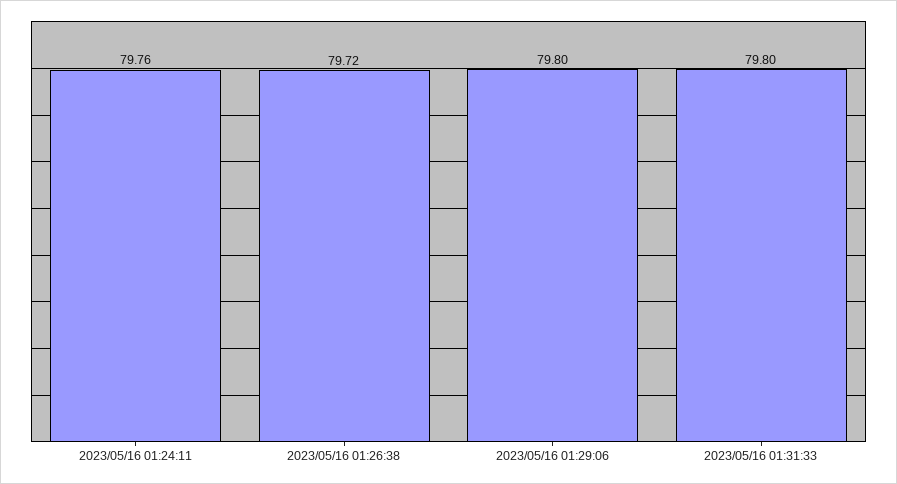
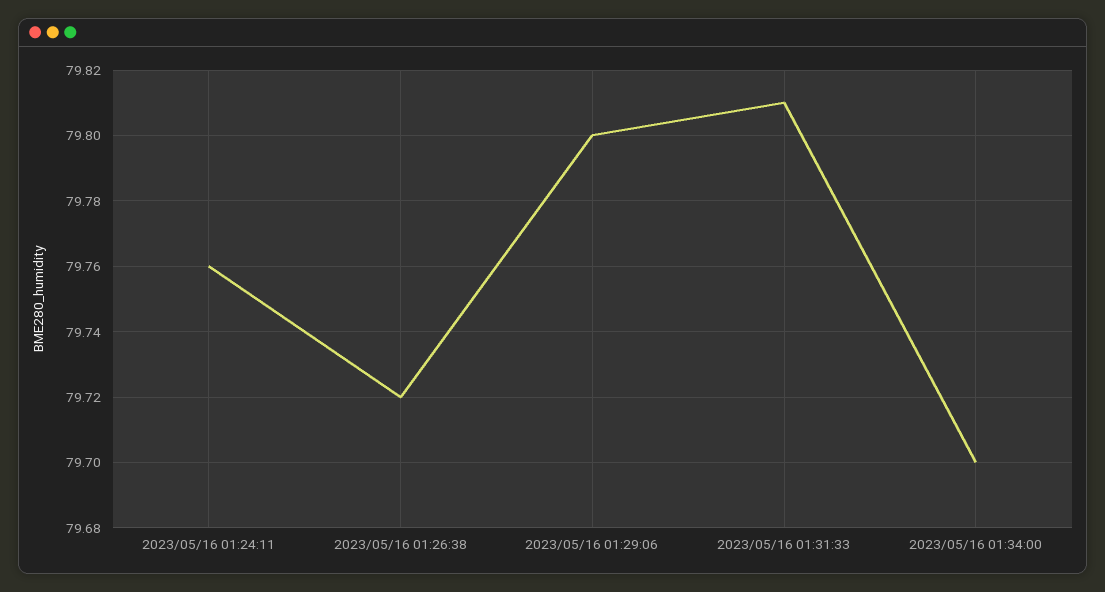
2023/05/16 01:31:33: 79.8 -> 79.81
2023/05/16 01:34:00: none -> 79.7

